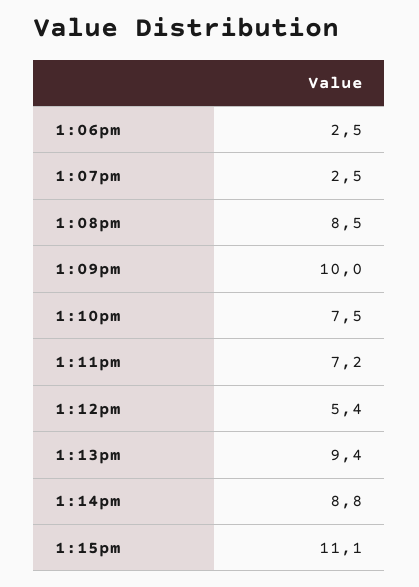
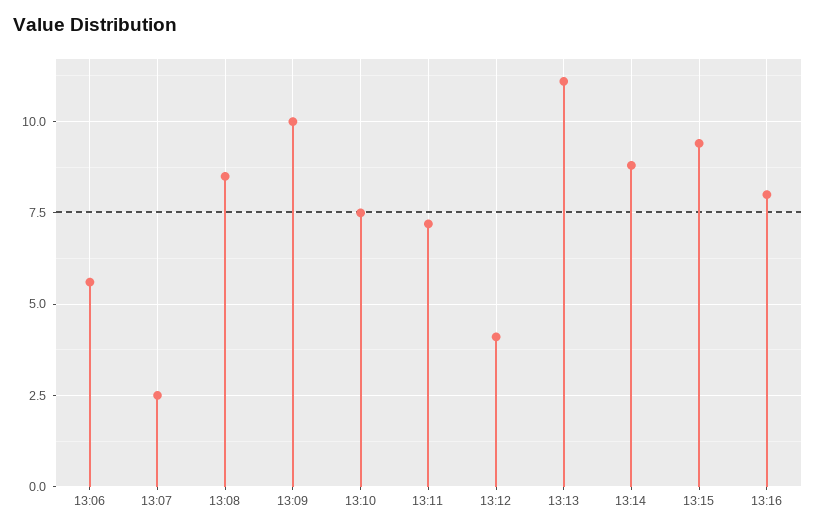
1:06pm: 2.5 -> 5.5
1:12pm: 5.4 -> 4
1:13pm: 9.4 -> 11
1:15pm: 11.1 -> 9.5
13:16: none -> 8

